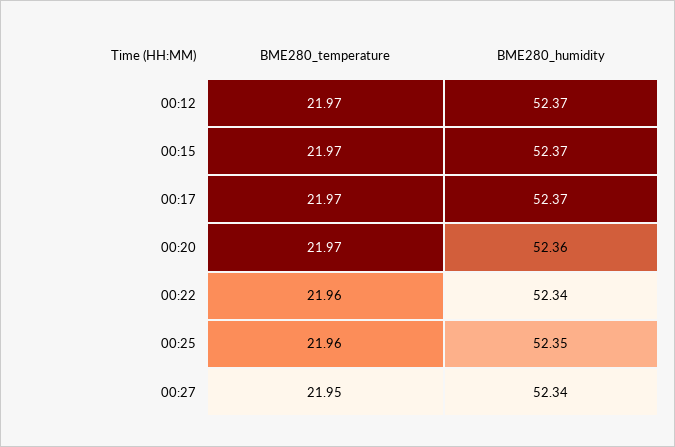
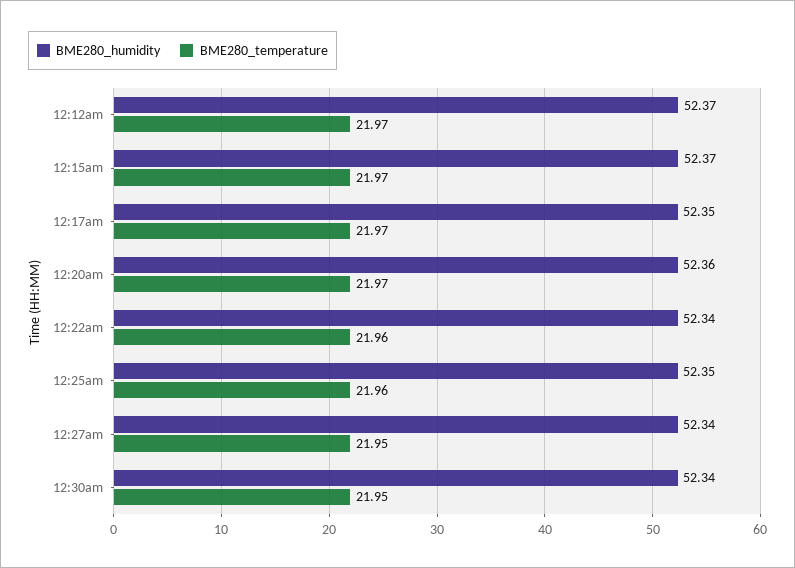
BME280_humidity, 00:17: 52.37 -> 52.35
BME280_humidity, 12:30am: none -> 52.34
BME280_temperature, 12:30am: none -> 21.95

